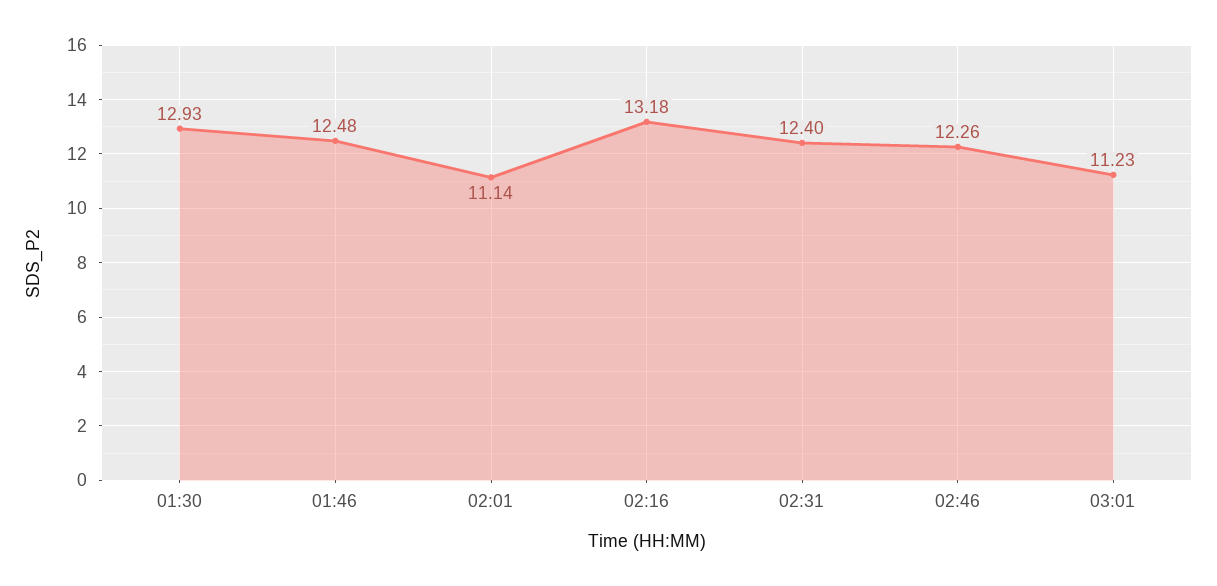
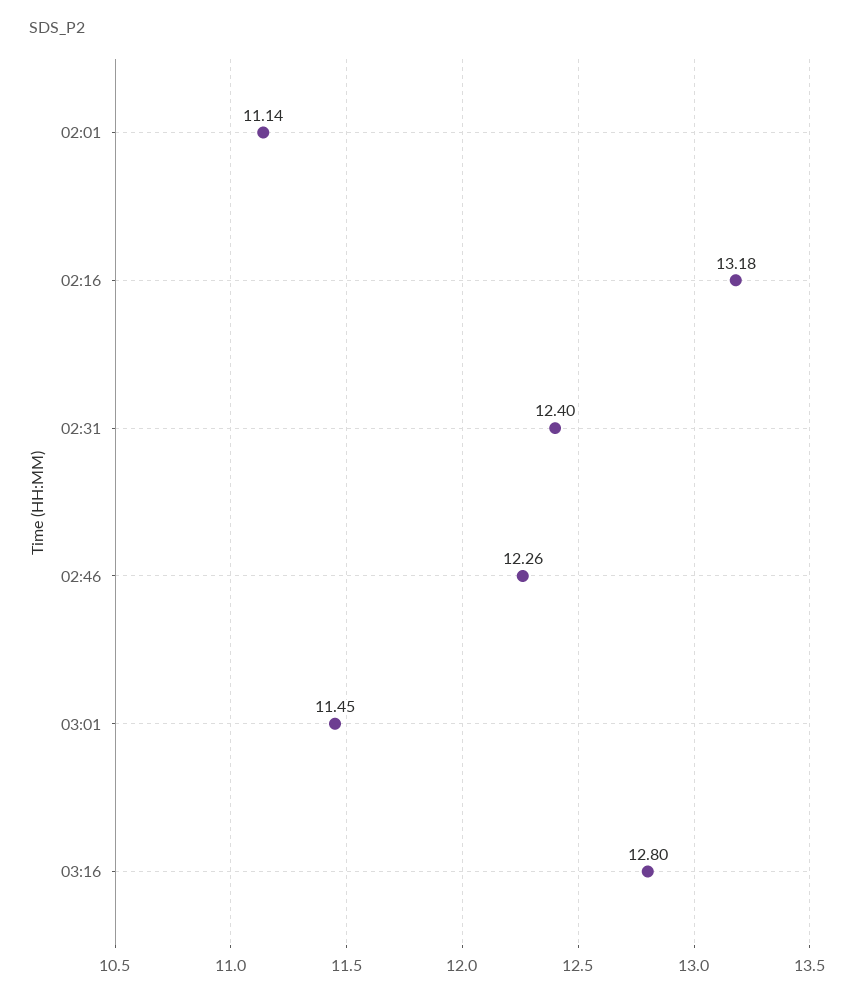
01:30: 12.93 -> none
01:46: 12.48 -> none
03:01: 11.23 -> 11.45
03:16: none -> 12.8

